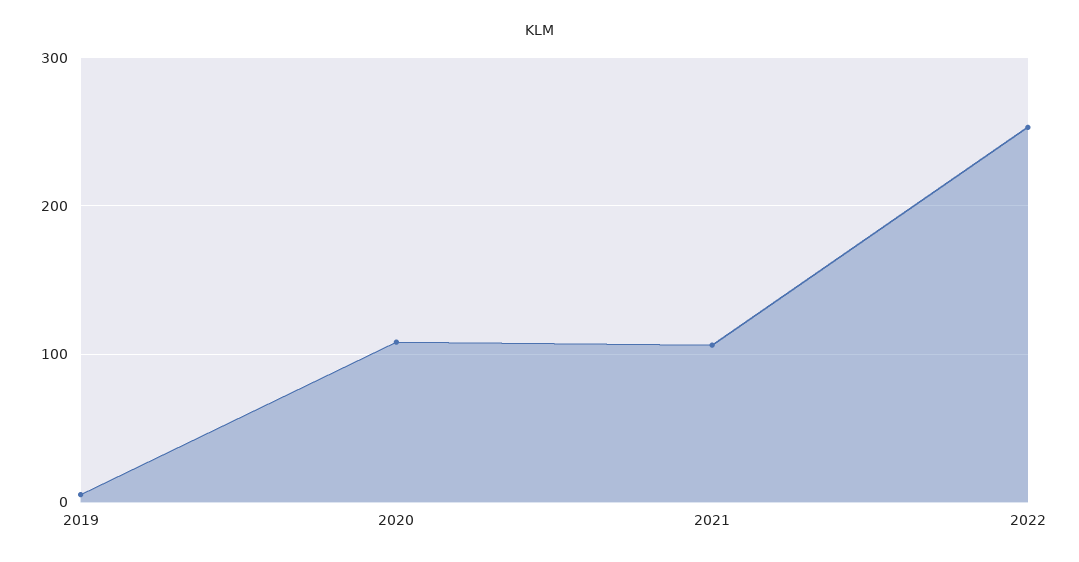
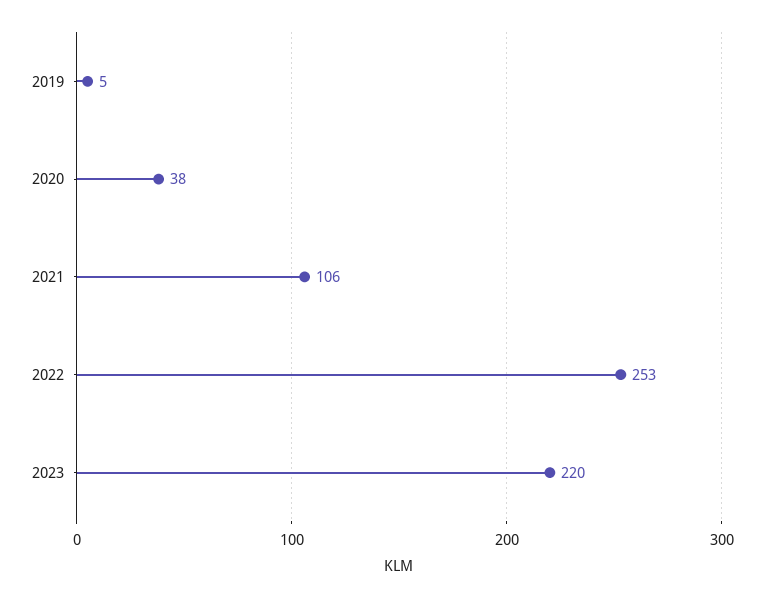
2020: 110 -> 38
2023: none -> 220

